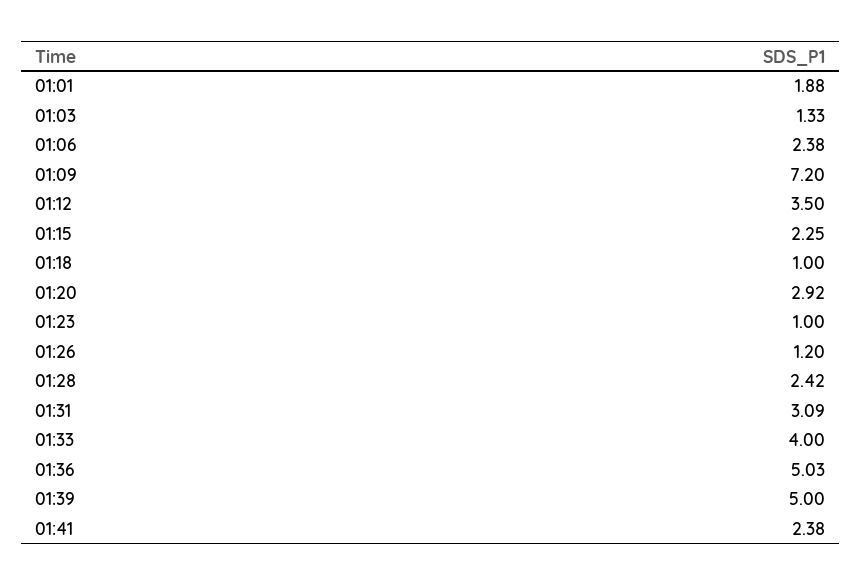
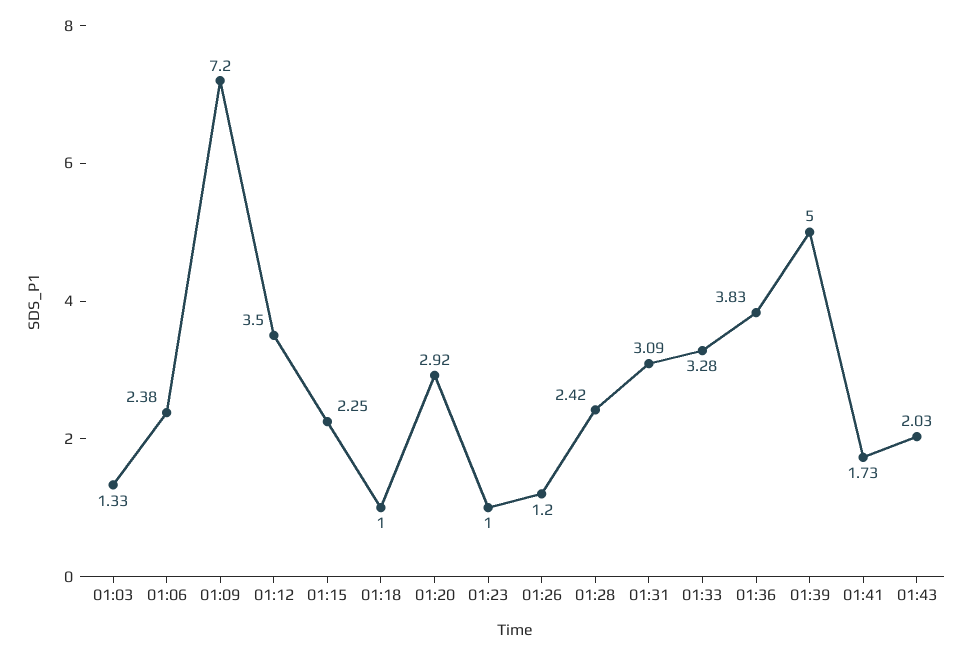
01:01: 1.88 -> none
01:33: 4 -> 3.28
01:36: 5.03 -> 3.83
01:41: 2.38 -> 1.73
01:43: none -> 2.03

